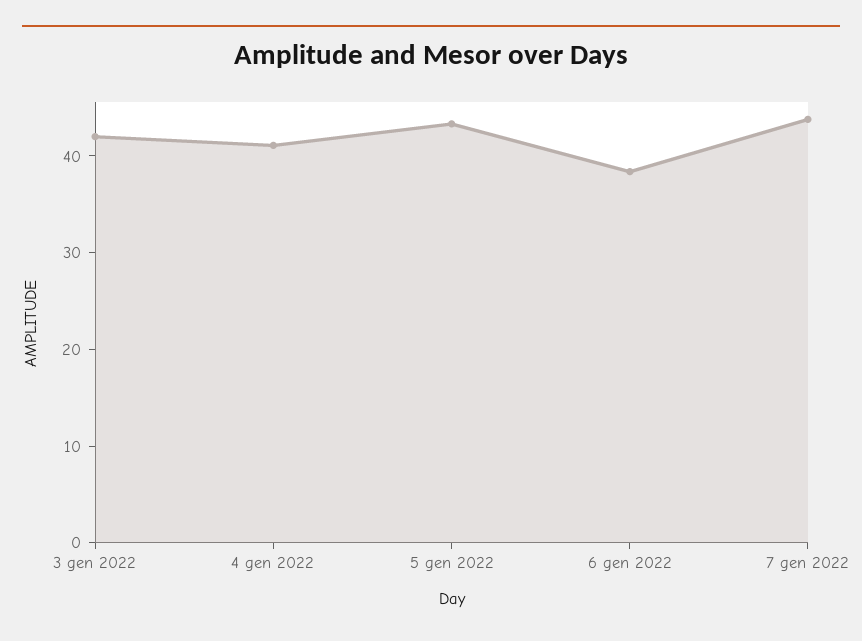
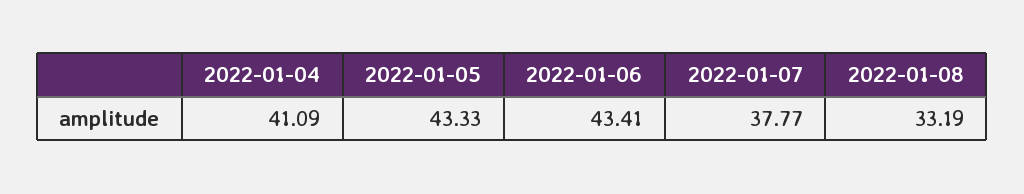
3 gen 2022: 42 -> none
6 gen 2022: 38 -> 43.41
7 gen 2022: 44 -> 37.77
2022-01-08: none -> 33.19

